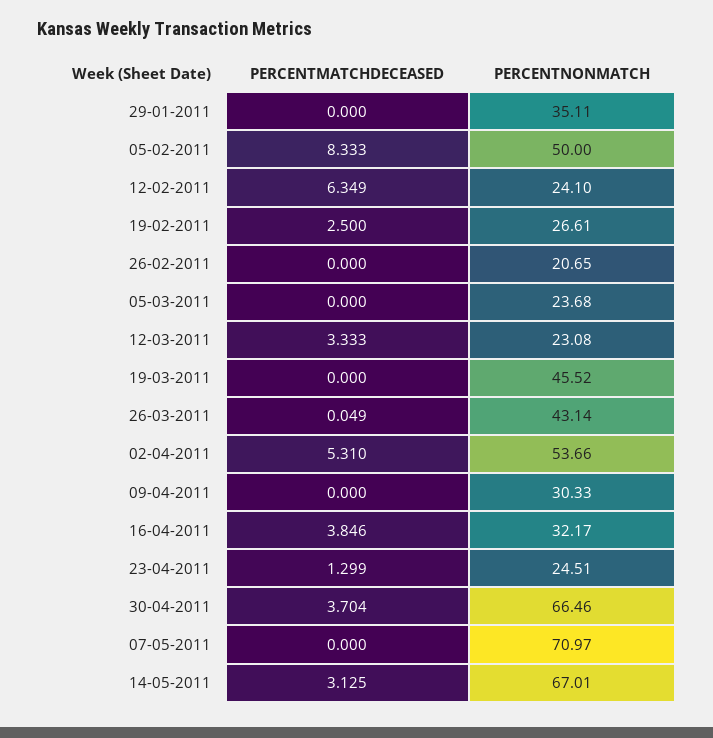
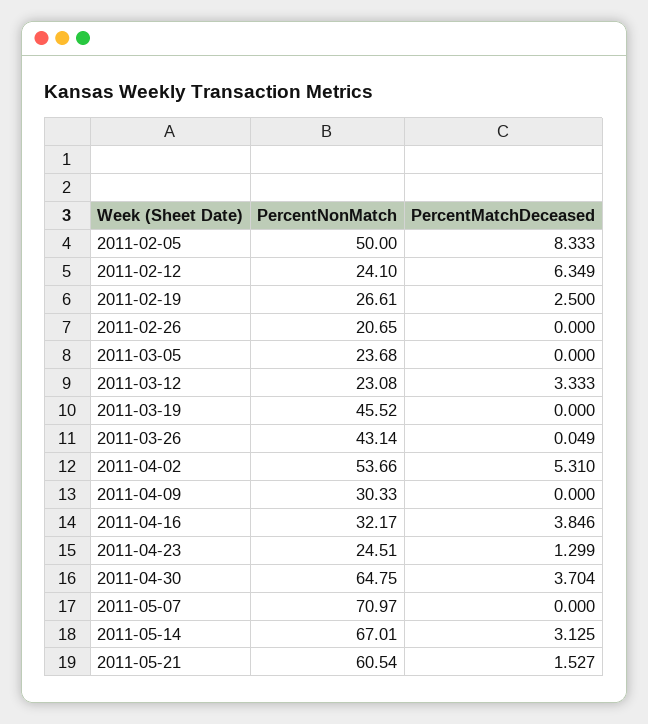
PERCENTMATCHDECEASED, 29-01-2011: 0 -> none
PERCENTNONMATCH, 29-01-2011: 35.11 -> none
PERCENTNONMATCH, 30-04-2011: 66.46 -> 64.75
PERCENTNONMATCH, 2011-05-21: none -> 60.54
PERCENTMATCHDECEASED, 2011-05-21: none -> 1.527

